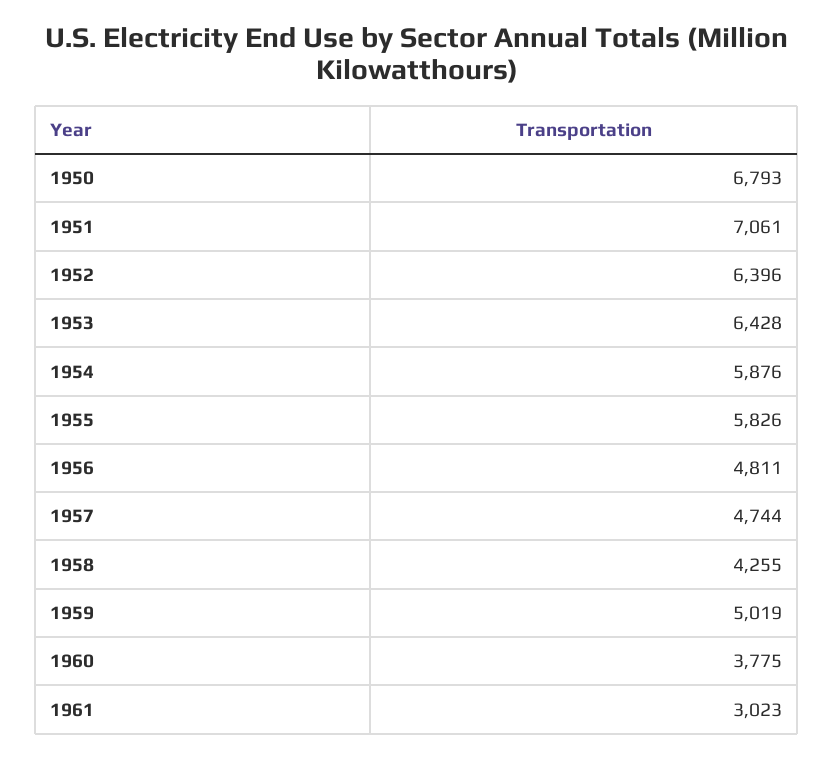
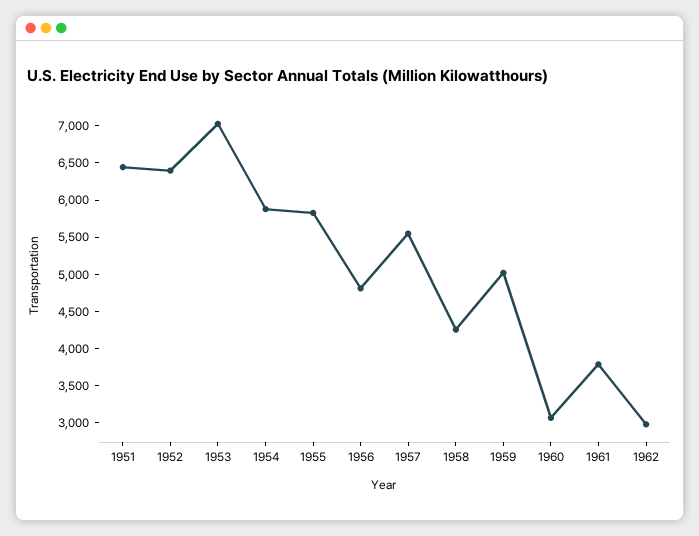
1950: 6793 -> none
1951: 7061 -> 6500
1953: 6428 -> 7000
1957: 4744 -> 5500
1960: 3775 -> 3000
1961: 3023 -> 3750
1962: none -> 3000

